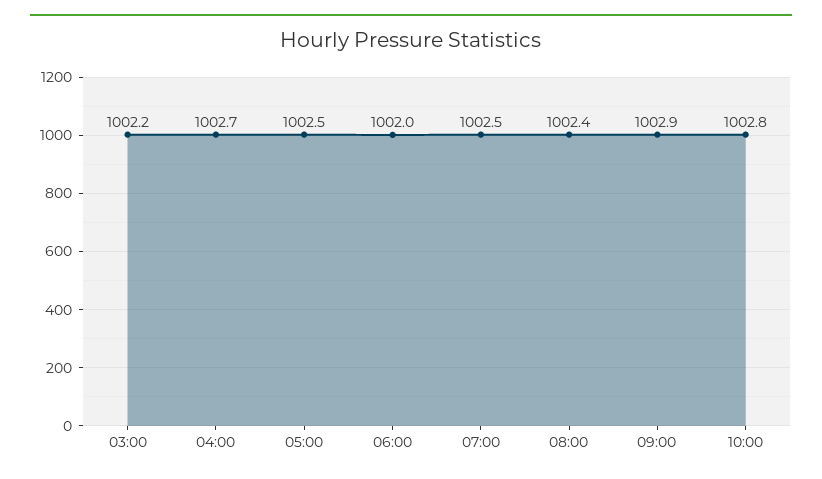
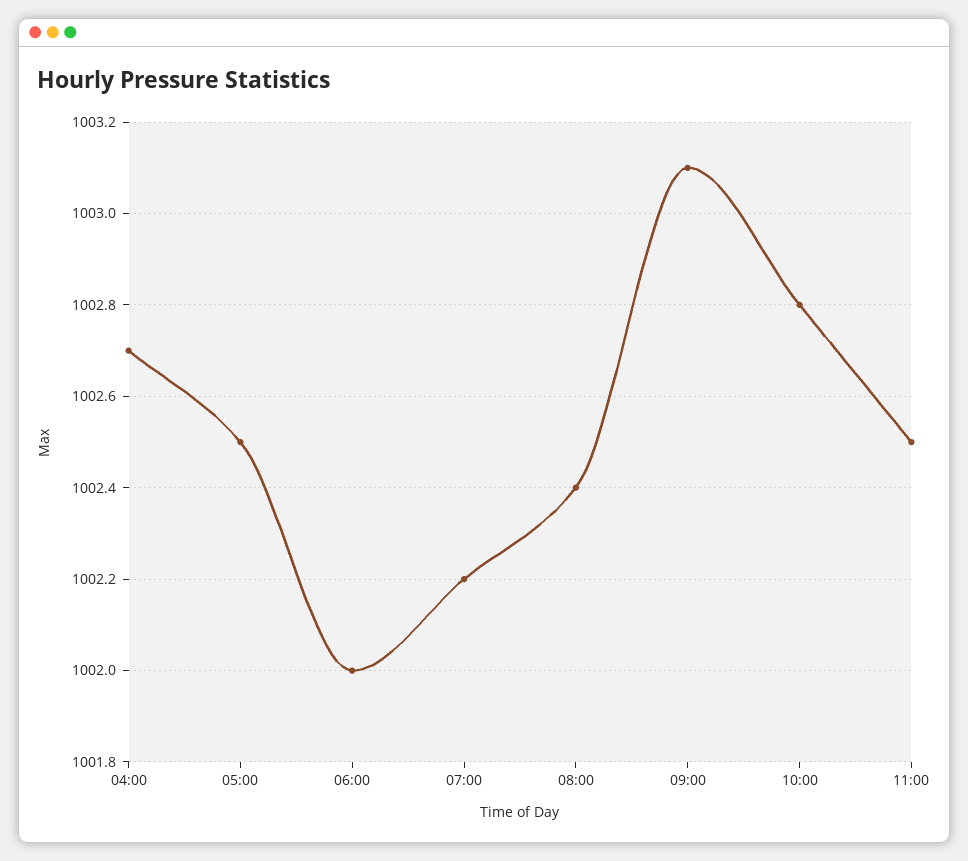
03:00: 1002.2 -> none
07:00: 1002.5 -> 1002.2
09:00: 1002.9 -> 1003.1
11:00: none -> 1002.5

